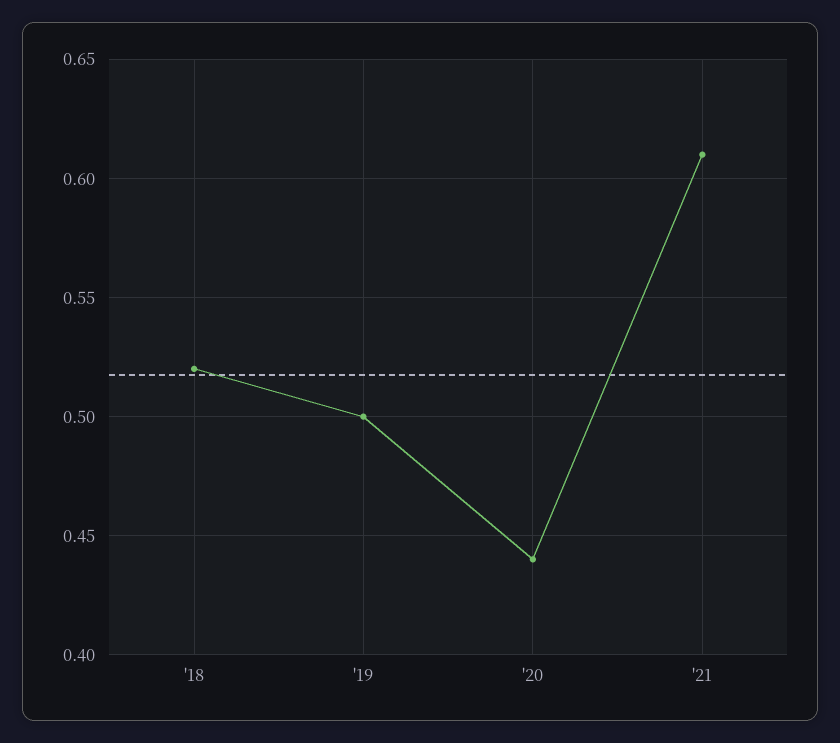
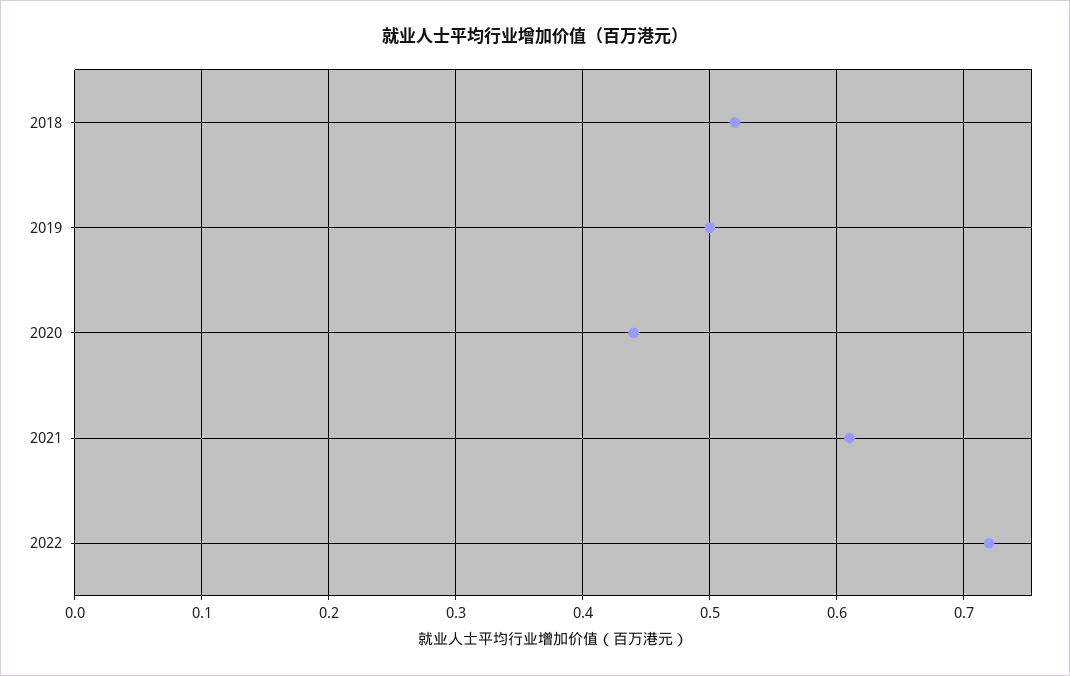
2022: none -> 0.72

